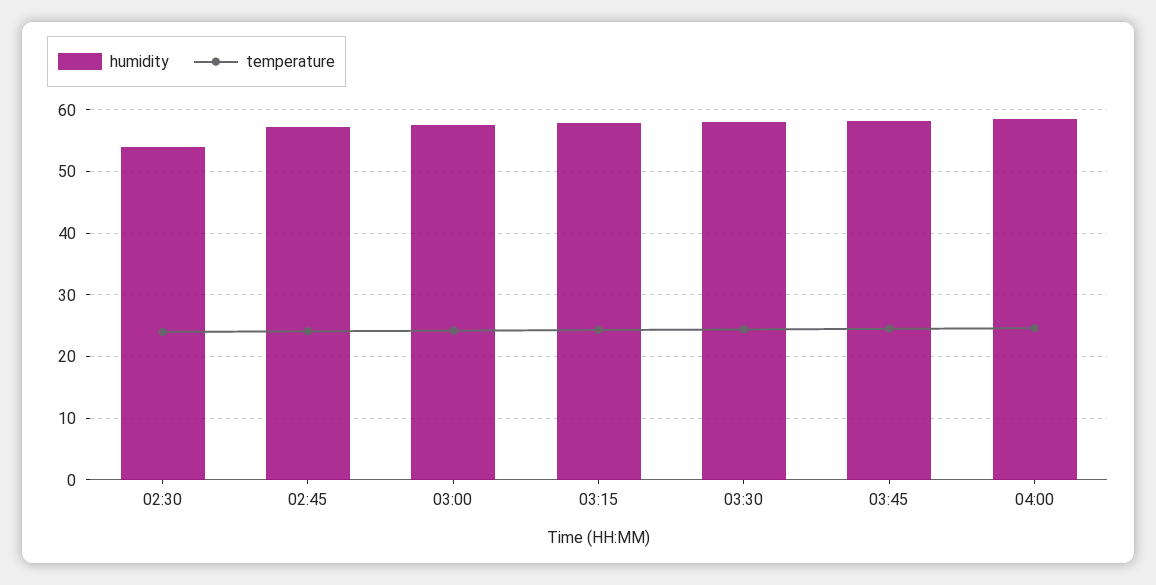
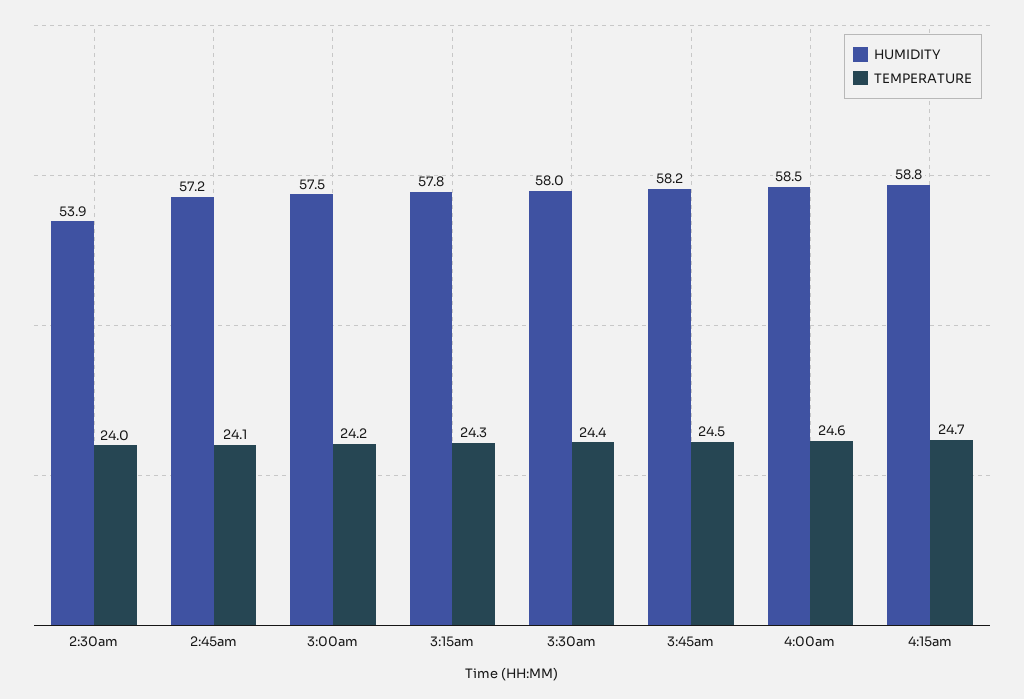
humidity, 4:15am: none -> 58.8
temperature, 4:15am: none -> 24.7

